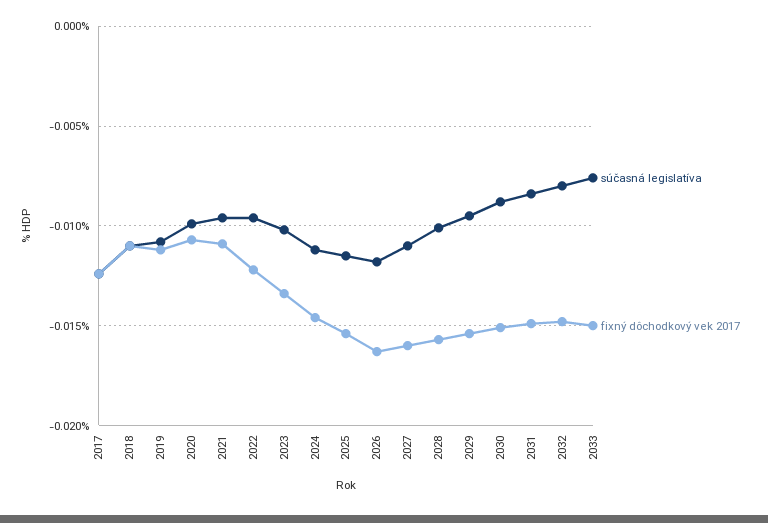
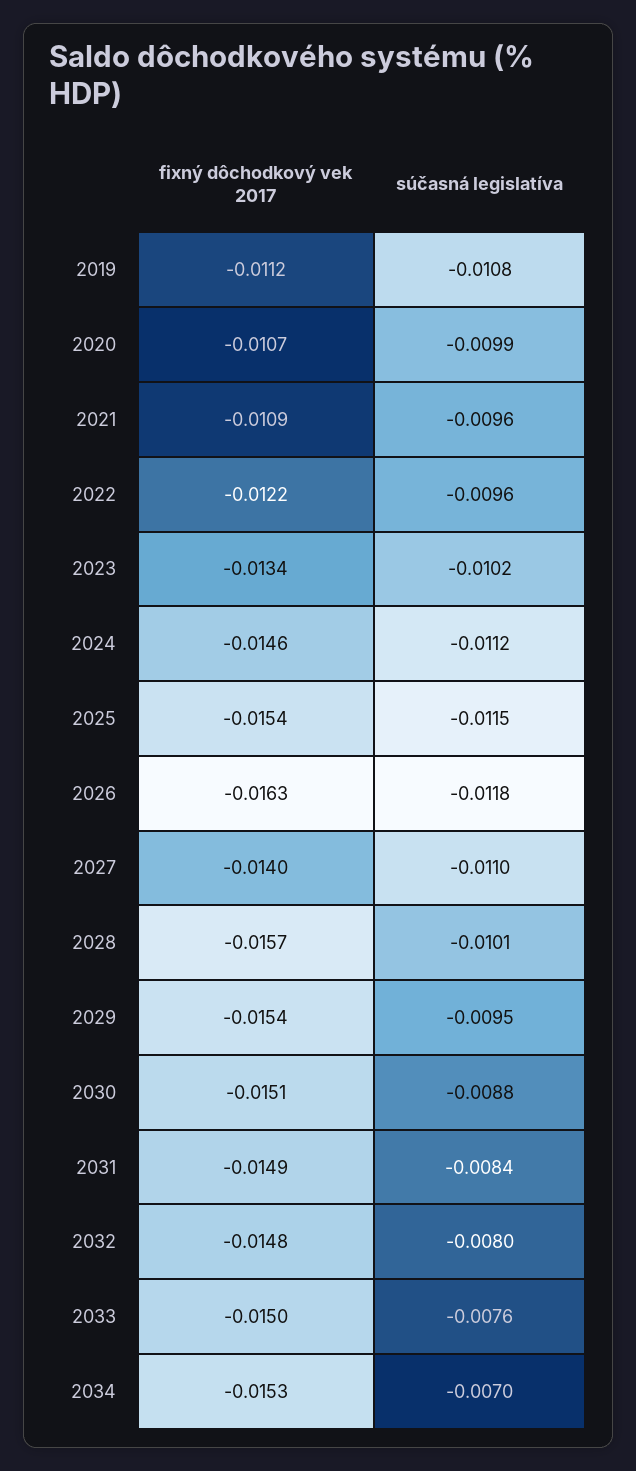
súčasná legislatíva, 2017: -0.0125 -> none
fixný dôchodkový vek 2017, 2017: -0.0125 -> none
súčasná legislatíva, 2018: -0.011 -> none
fixný dôchodkový vek 2017, 2018: -0.011 -> none
fixný dôchodkový vek 2017, 2027: -0.016 -> -0.014
fixný dôchodkový vek 2017, 2034: none -> -0.0153
súčasná legislatíva, 2034: none -> -0.007

